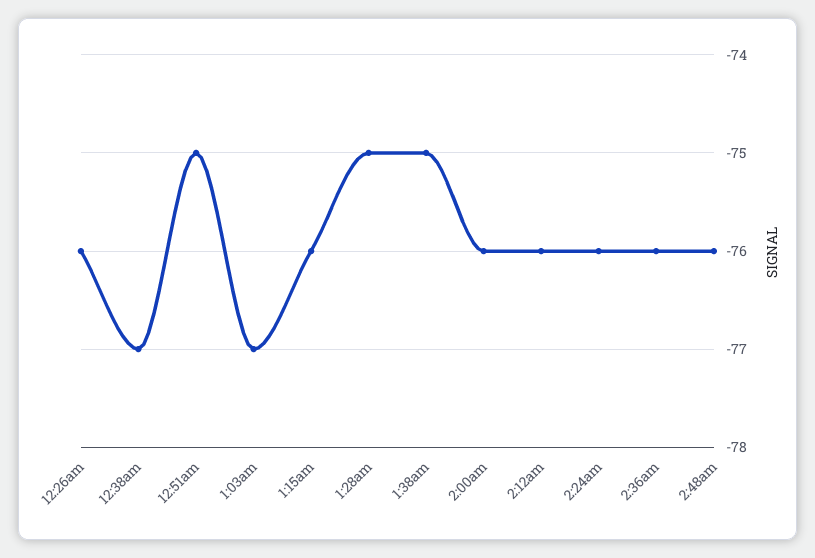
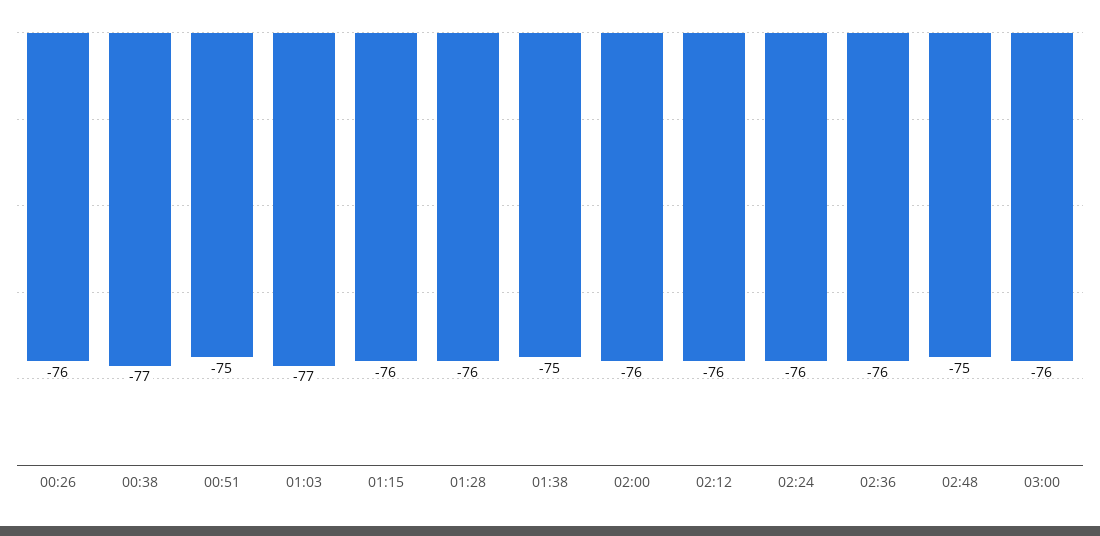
1:28am: -75 -> -76
2:48am: -76 -> -75
03:00: none -> -76

